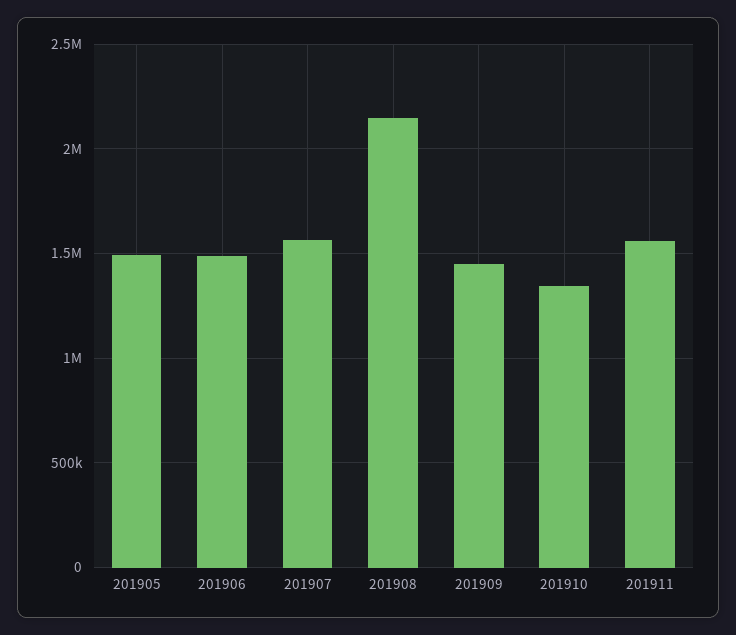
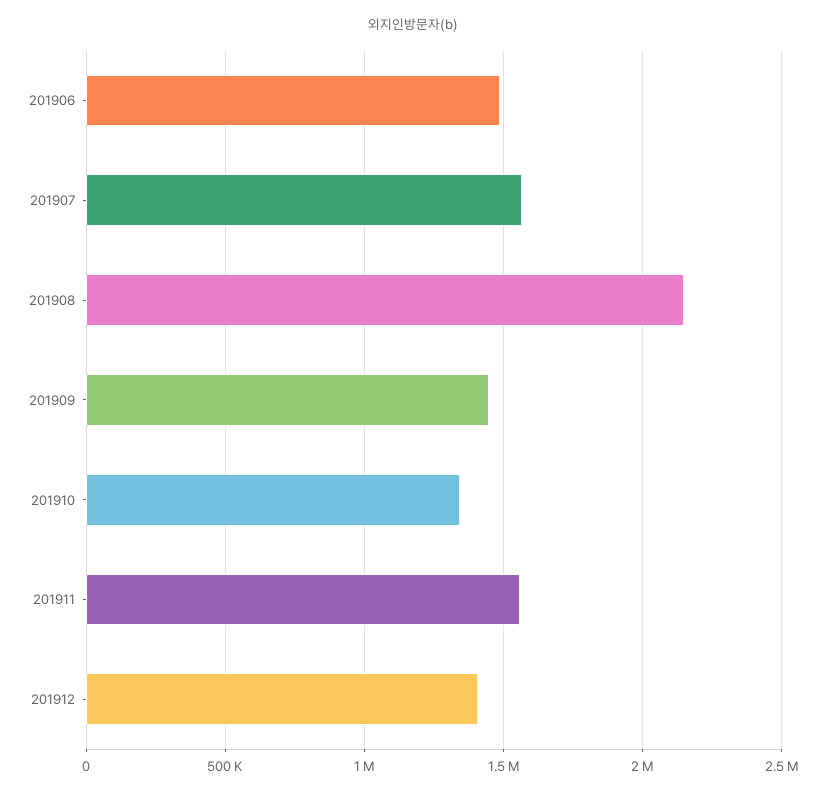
201905: 1500000 -> none
201912: none -> 1400000

